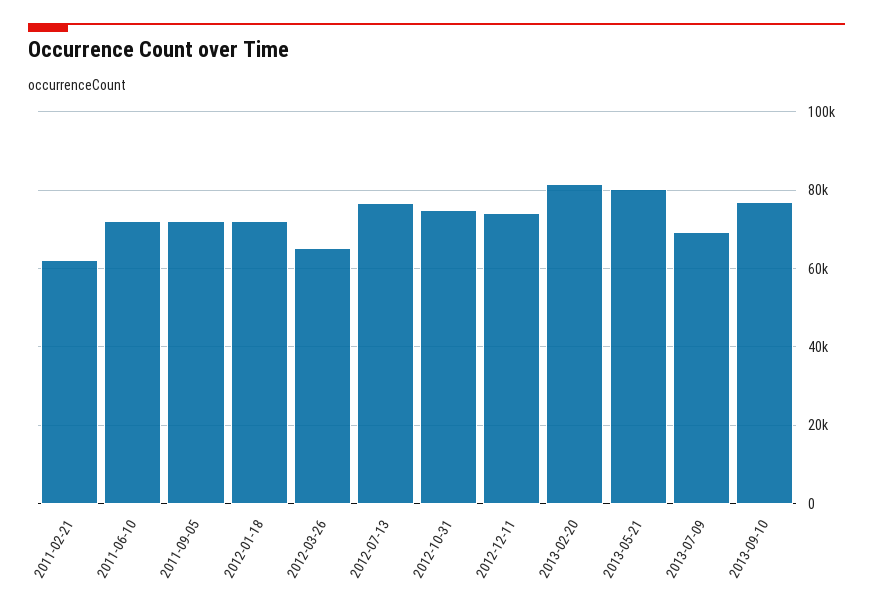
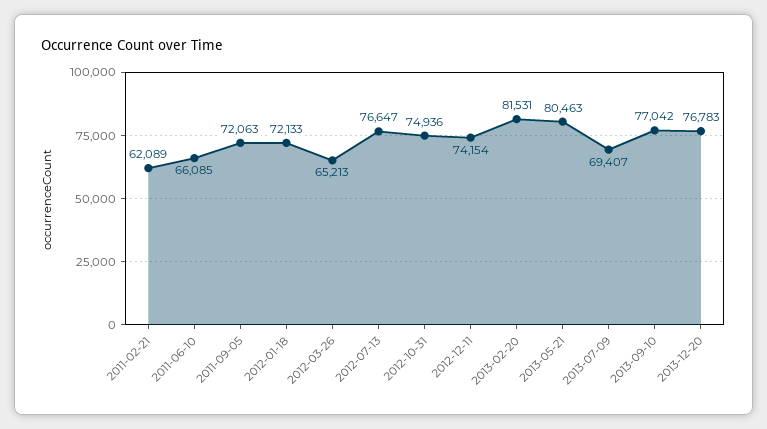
2011-06-10: 72000 -> 66085
2013-12-20: none -> 76783

